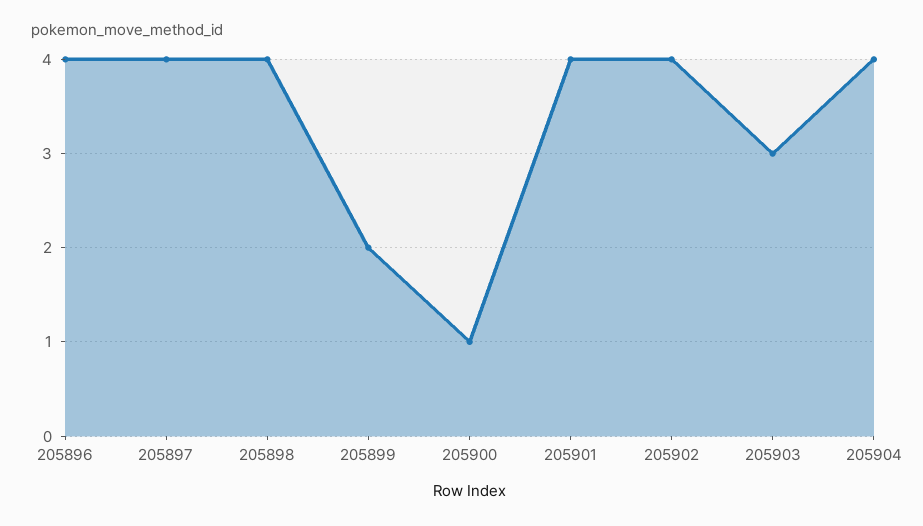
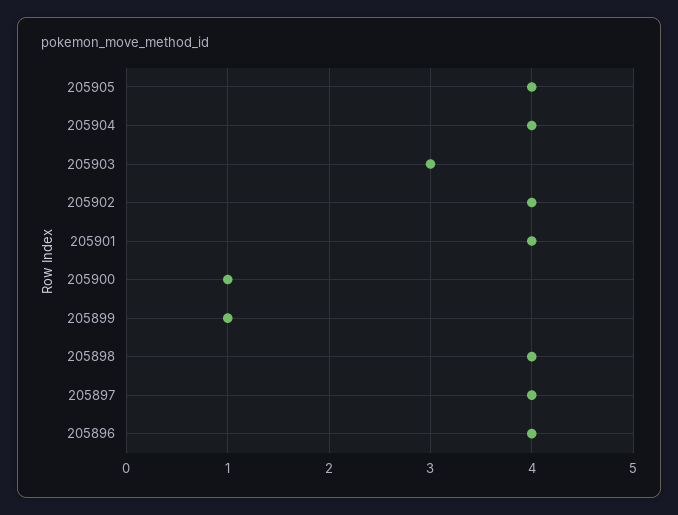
205899: 2 -> 1
205905: none -> 4

